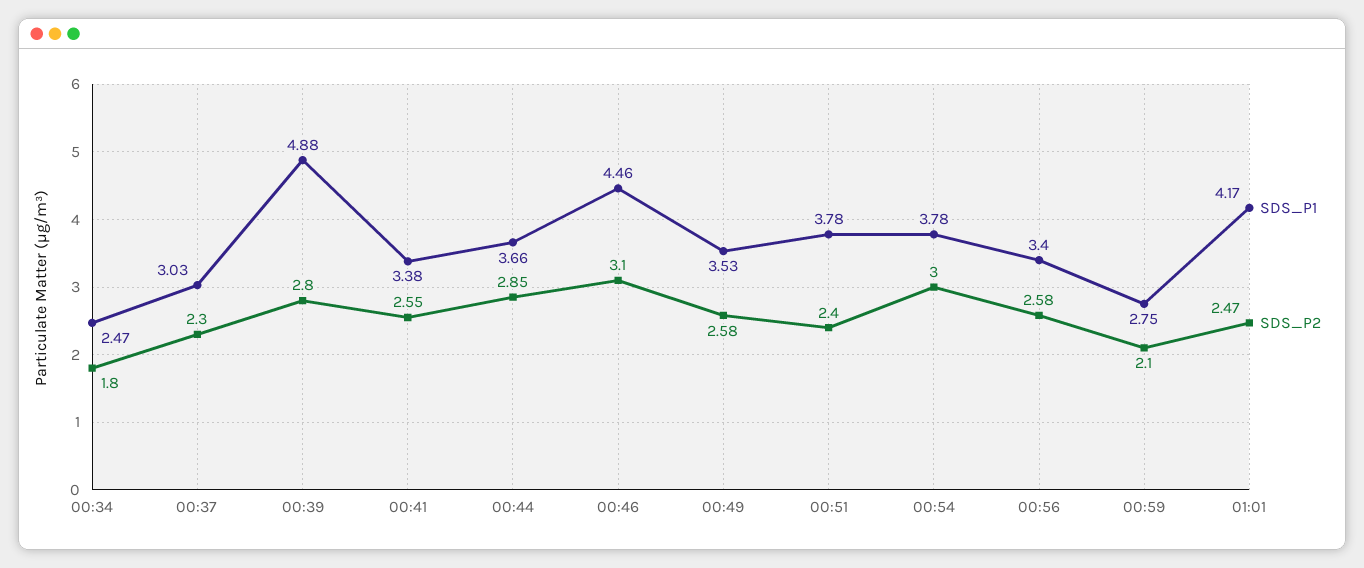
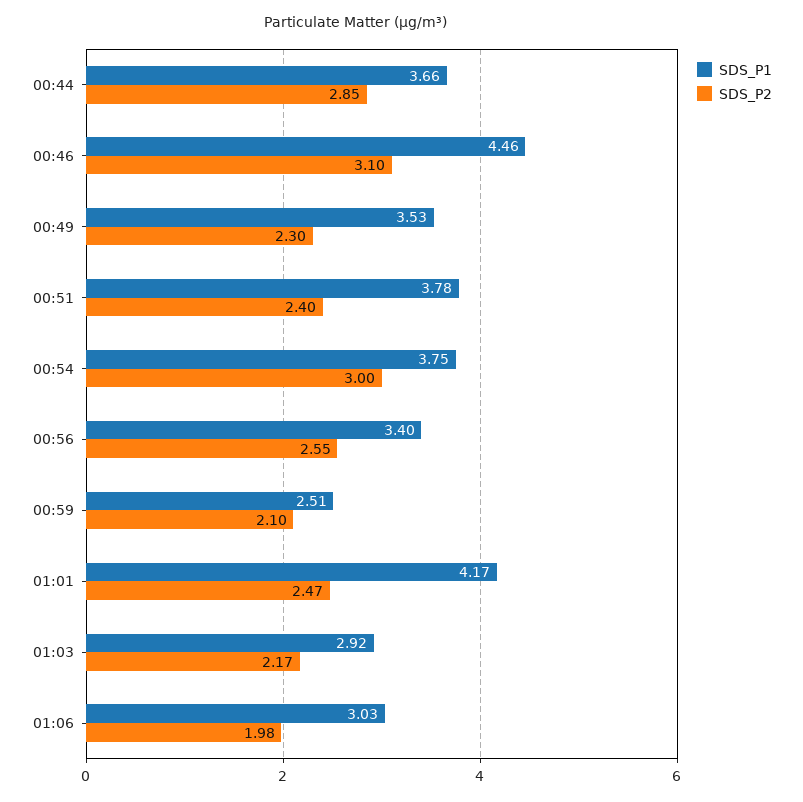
SDS_P1, 00:34: 2.47 -> none
SDS_P2, 00:34: 1.8 -> none
SDS_P1, 00:37: 3.03 -> none
SDS_P2, 00:37: 2.3 -> none
SDS_P1, 00:39: 4.88 -> none
SDS_P2, 00:39: 2.8 -> none
SDS_P1, 00:41: 3.38 -> none
SDS_P2, 00:41: 2.55 -> none
SDS_P2, 00:49: 2.58 -> 2.3
SDS_P1, 00:54: 3.78 -> 3.75
SDS_P2, 00:56: 2.58 -> 2.55
SDS_P1, 00:59: 2.75 -> 2.51
SDS_P1, 01:03: none -> 2.92
SDS_P2, 01:03: none -> 2.17
SDS_P1, 01:06: none -> 3.03
SDS_P2, 01:06: none -> 1.98

